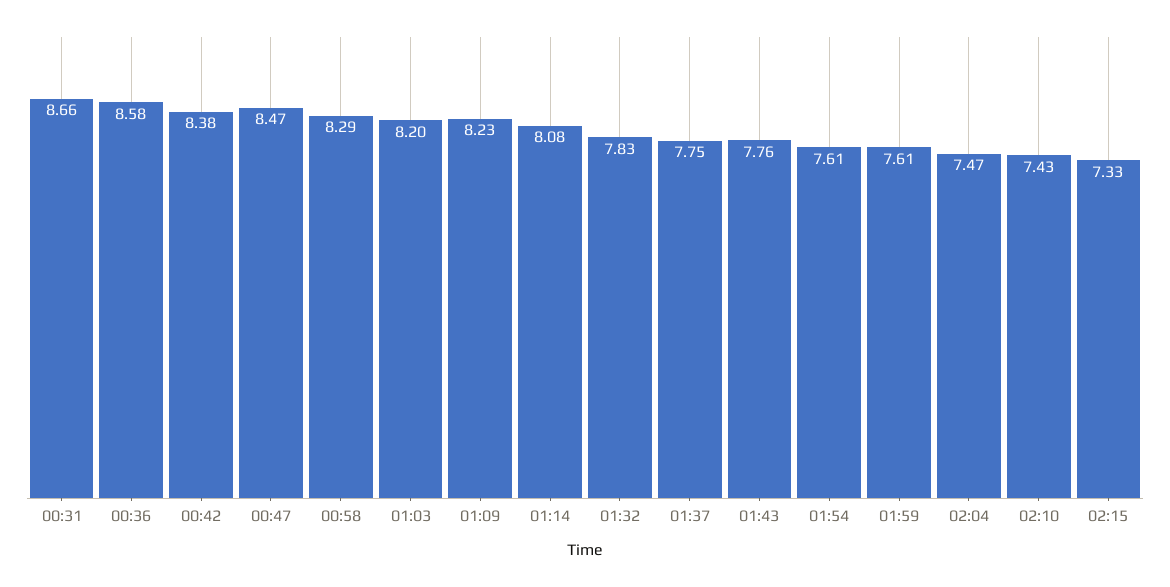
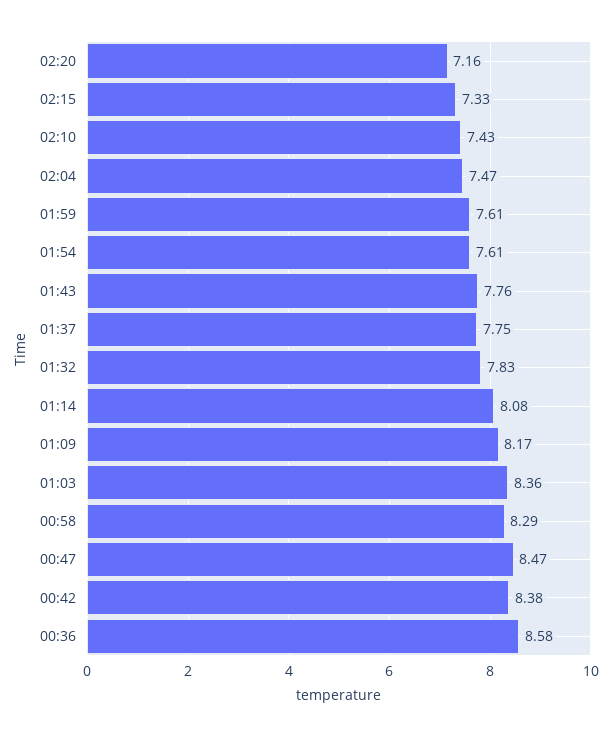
00:31: 8.66 -> none
01:03: 8.2 -> 8.36
01:09: 8.23 -> 8.17
02:20: none -> 7.16

